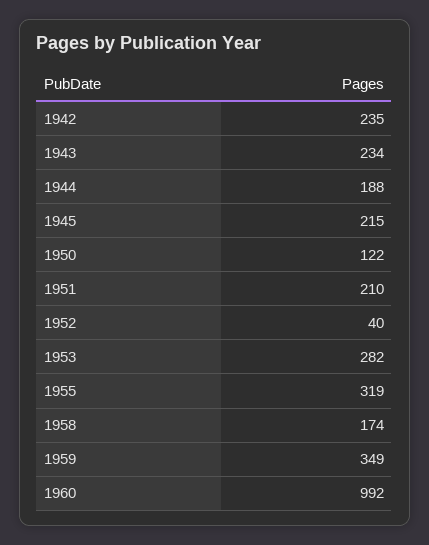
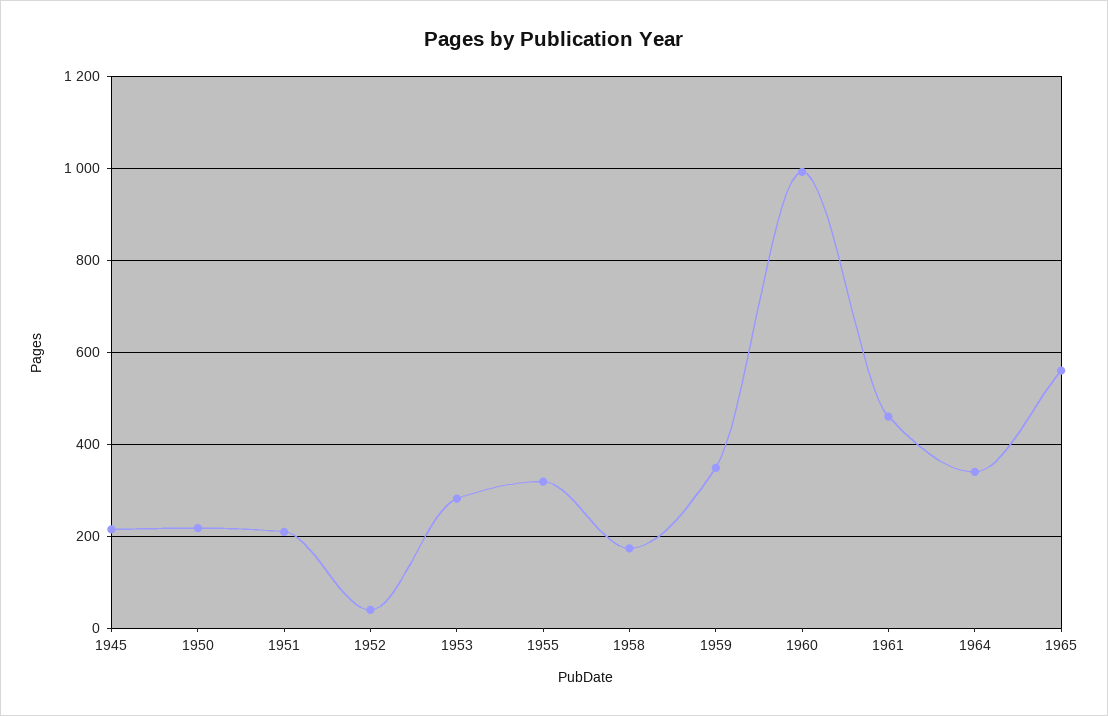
1942: 235 -> none
1943: 234 -> none
1944: 188 -> none
1950: 122 -> 220
1961: none -> 460
1964: none -> 340
1965: none -> 560

